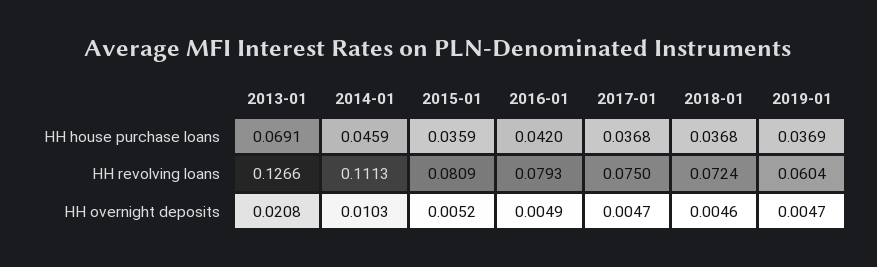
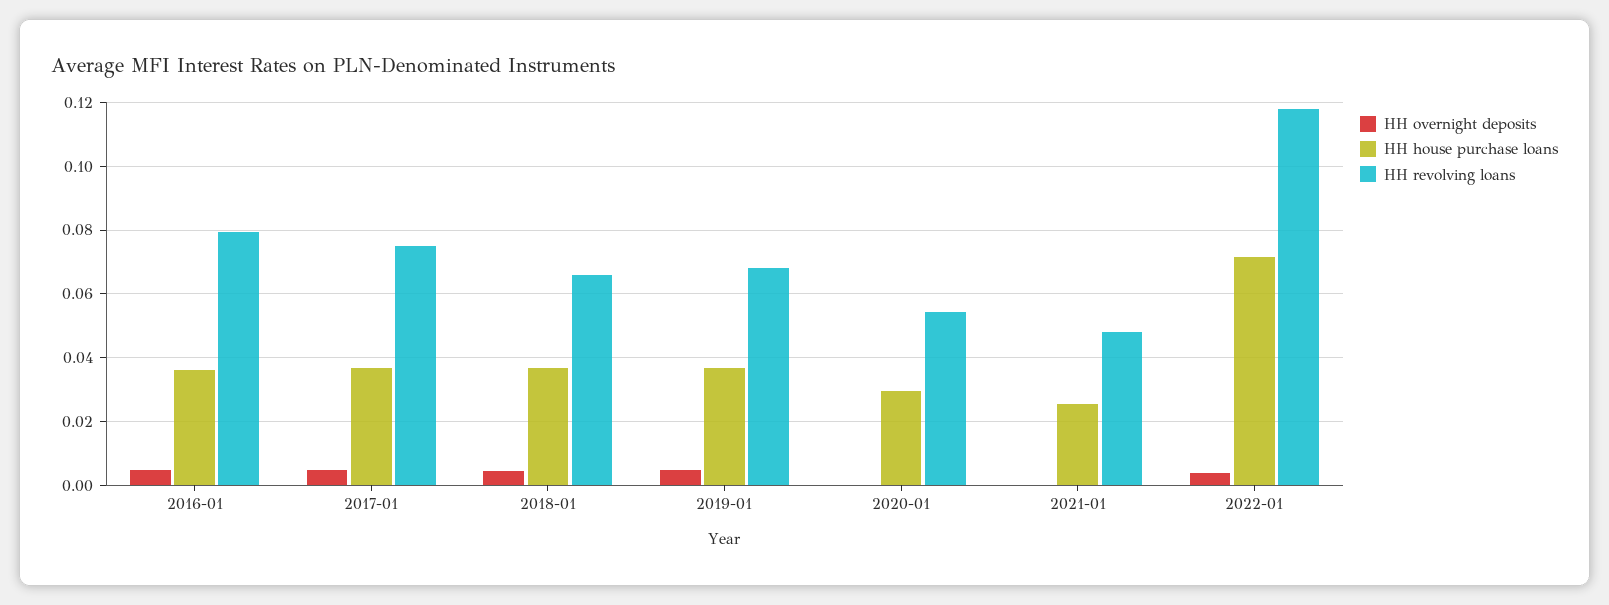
HH house purchase loans, 2013-01: 0.0691 -> none
HH house purchase loans, 2014-01: 0.0459 -> none
HH house purchase loans, 2015-01: 0.0359 -> none
HH house purchase loans, 2016-01: 0.042 -> 0.036
HH revolving loans, 2013-01: 0.1266 -> none
HH revolving loans, 2014-01: 0.1113 -> none
HH revolving loans, 2015-01: 0.0809 -> none
HH revolving loans, 2018-01: 0.0724 -> 0.066
HH revolving loans, 2019-01: 0.0604 -> 0.068
HH overnight deposits, 2013-01: 0.0208 -> none
HH overnight deposits, 2014-01: 0.0103 -> none
HH overnight deposits, 2015-01: 0.0052 -> none
HH overnight deposits, 2020-01: none -> 0
HH house purchase loans, 2020-01: none -> 0.03
HH revolving loans, 2020-01: none -> 0.054
HH overnight deposits, 2021-01: none -> 0
HH house purchase loans, 2021-01: none -> 0.026
HH revolving loans, 2021-01: none -> 0.048
HH overnight deposits, 2022-01: none -> 0.004
HH house purchase loans, 2022-01: none -> 0.072
HH revolving loans, 2022-01: none -> 0.118

